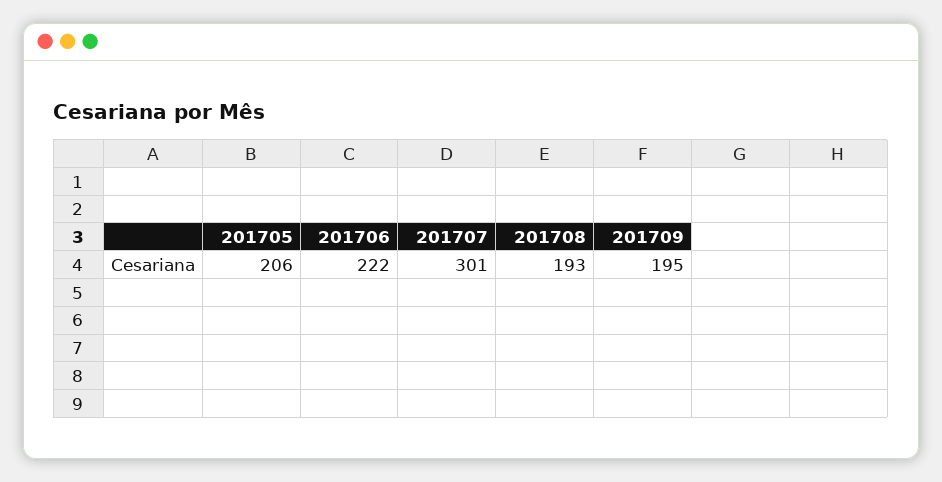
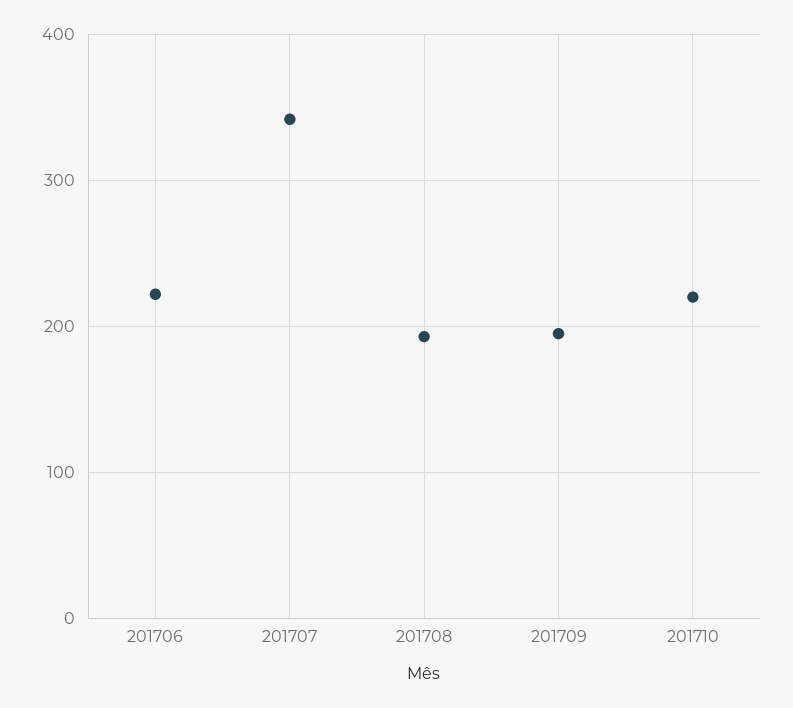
201705: 206 -> none
201707: 301 -> 340
201710: none -> 220

